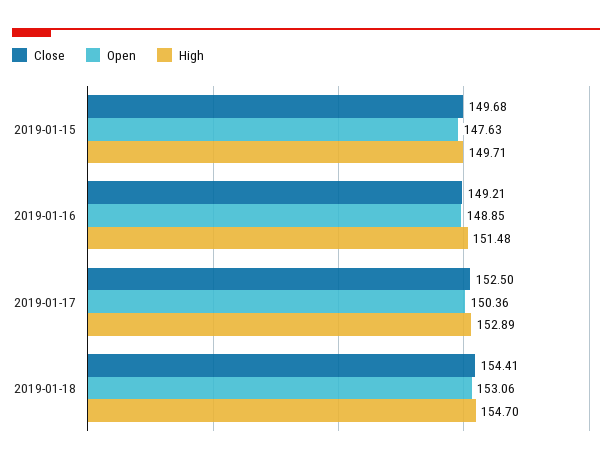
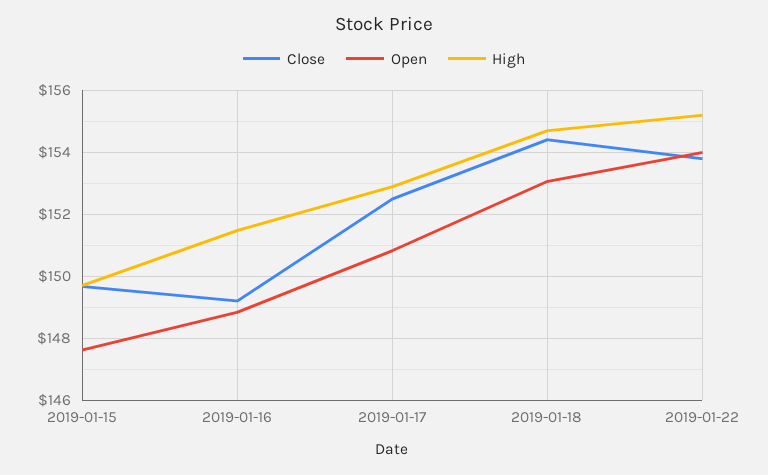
Open, 2019-01-17: 150.36 -> 150.8
Close, 2019-01-22: none -> 153.8
Open, 2019-01-22: none -> 154
High, 2019-01-22: none -> 155.2

